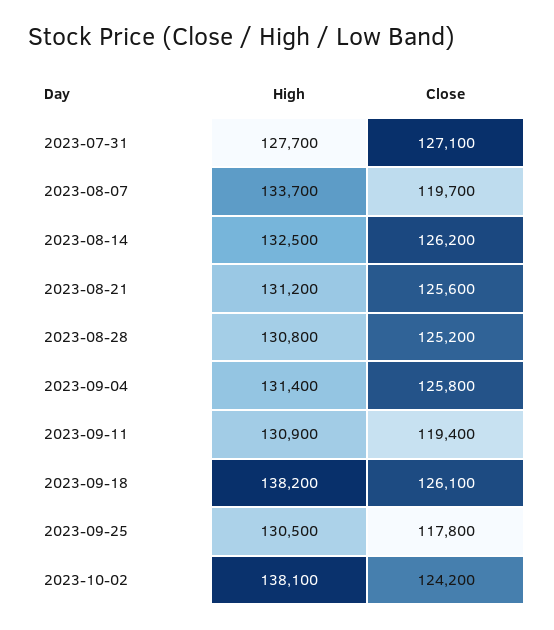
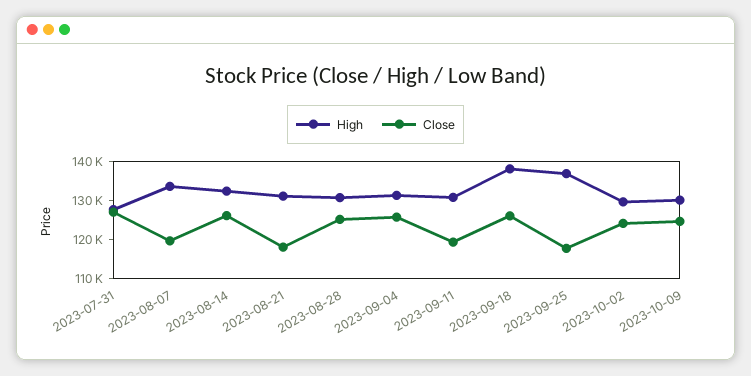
Close, 2023-08-21: 125600 -> 117500
High, 2023-09-25: 130500 -> 137500
High, 2023-10-02: 138100 -> 130000
High, 2023-10-09: none -> 130000
Close, 2023-10-09: none -> 125000

